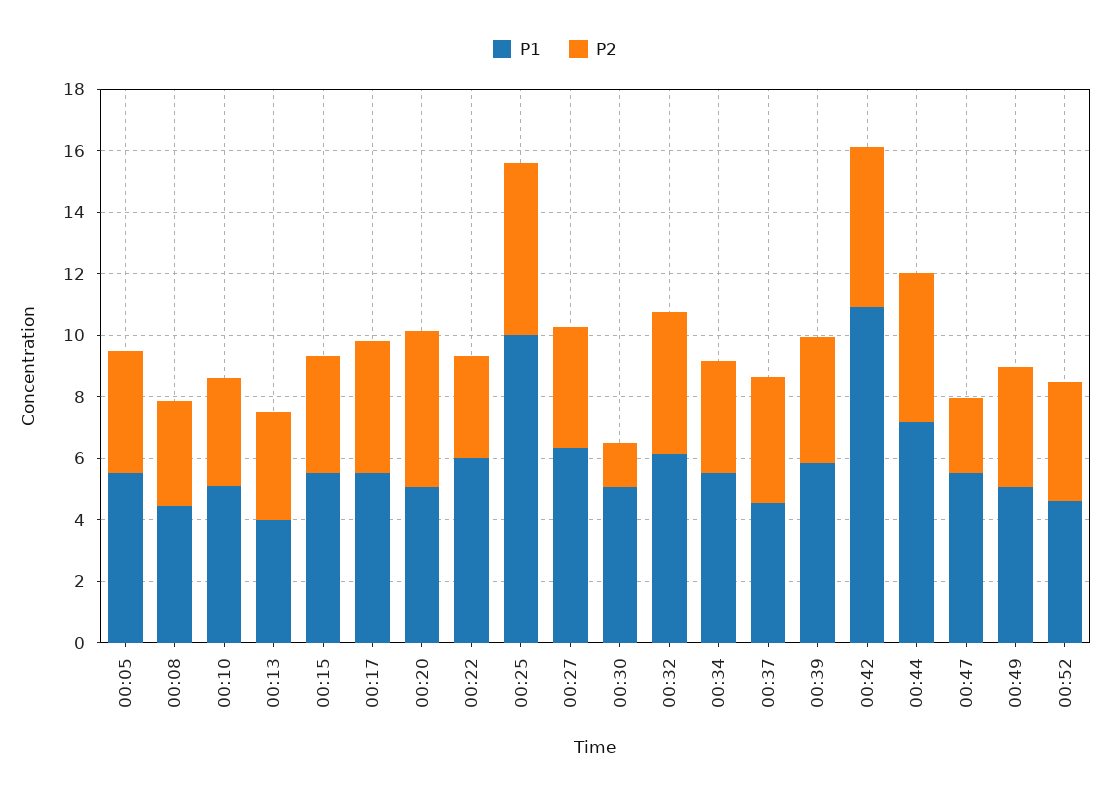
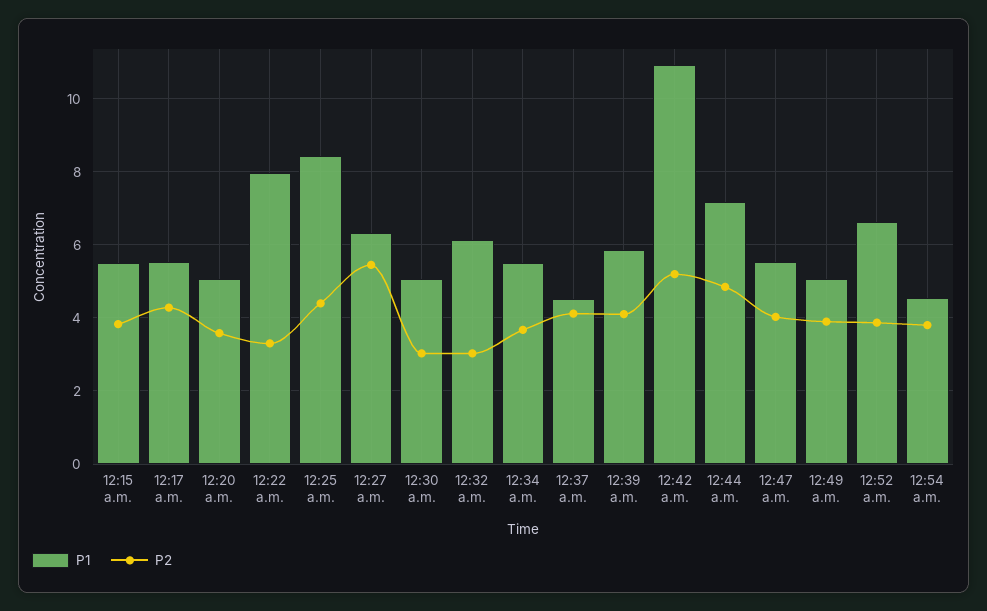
P1, 00:05: 5.5 -> none
P2, 00:05: 4 -> none
P1, 00:08: 4.5 -> none
P2, 00:08: 3.5 -> none
P1, 00:10: 5 -> none
P2, 00:10: 3.5 -> none
P1, 00:13: 4 -> none
P2, 00:13: 3.5 -> none
P2, 00:20: 5 -> 3.6
P1, 00:22: 6 -> 8
P1, 00:25: 10 -> 8.4
P2, 00:25: 5.5 -> 4.4
P2, 00:27: 4 -> 5.4
P2, 00:30: 1.5 -> 3
P2, 00:32: 4.5 -> 3
P2, 00:47: 2.5 -> 4
P1, 00:52: 4.5 -> 6.6
P1, 12:54 a.m.: none -> 4.6
P2, 12:54 a.m.: none -> 3.8

